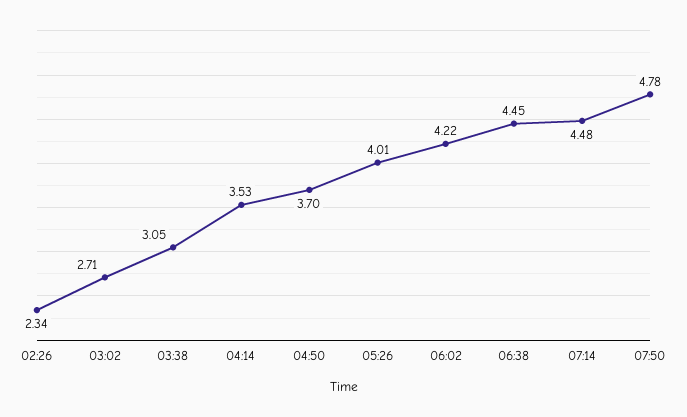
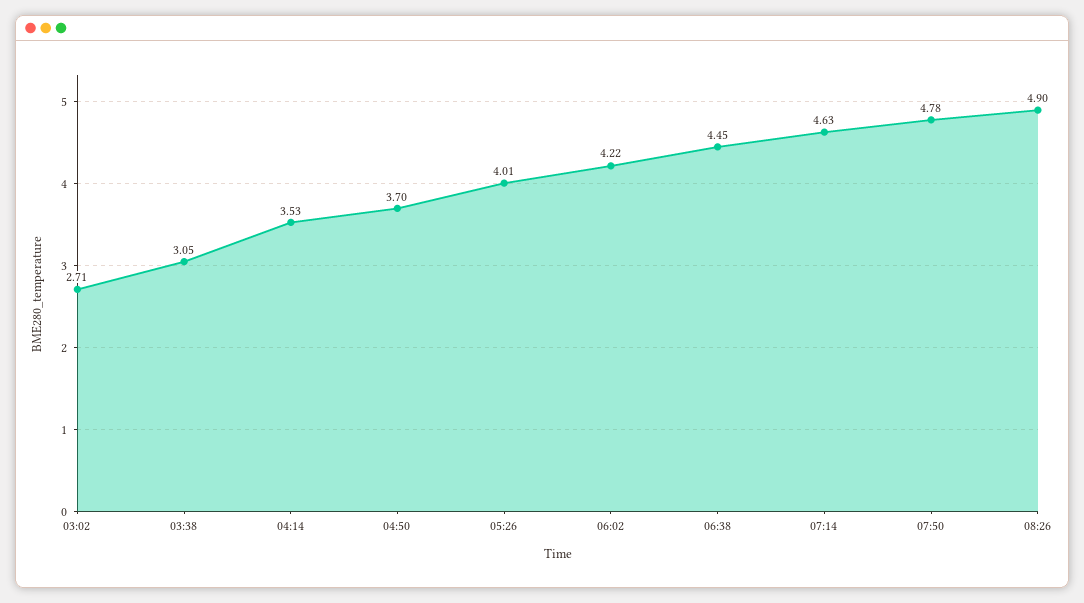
02:26: 2.34 -> none
07:14: 4.48 -> 4.63
08:26: none -> 4.9

